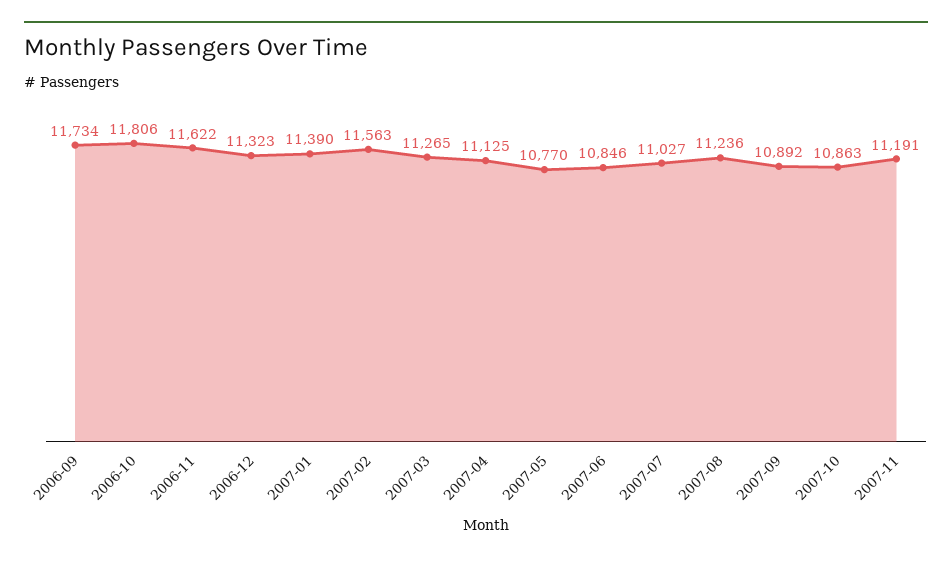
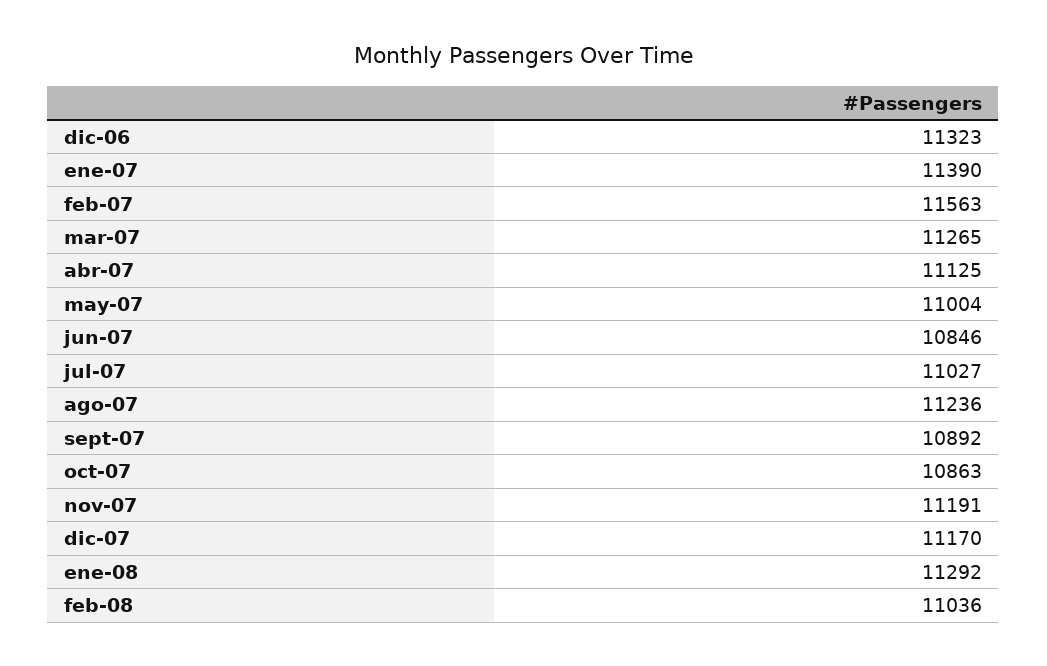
2006-09: 11734 -> none
2006-10: 11806 -> none
2006-11: 11622 -> none
2007-05: 10770 -> 11004
dic-07: none -> 11170
ene-08: none -> 11292
feb-08: none -> 11036

